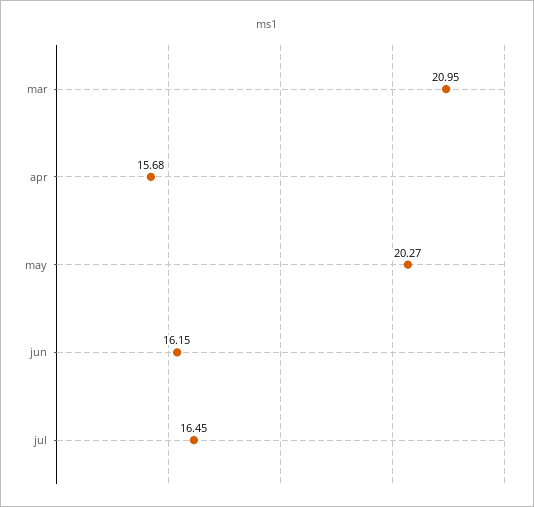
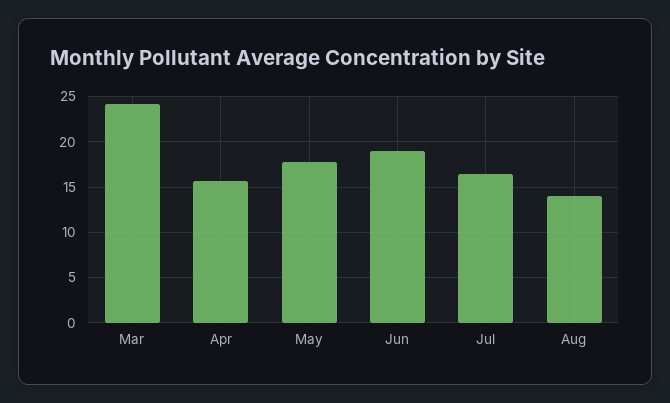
mar: 20.95 -> 24
may: 20.27 -> 18
jun: 16.15 -> 19
Aug: none -> 14

